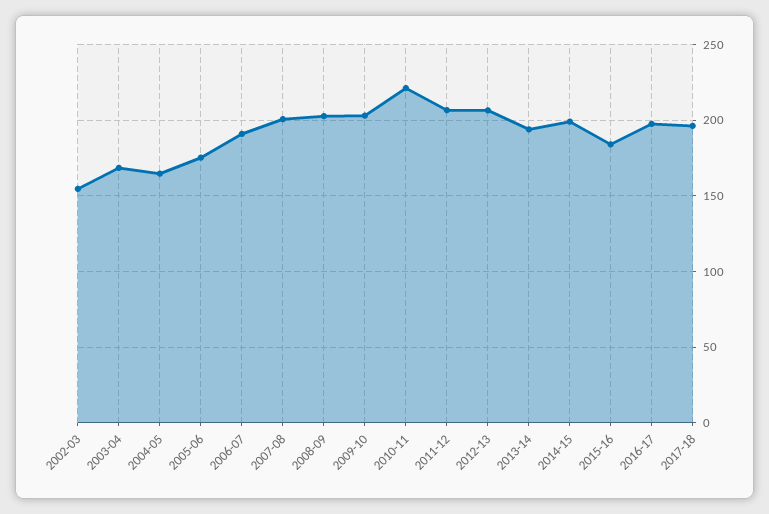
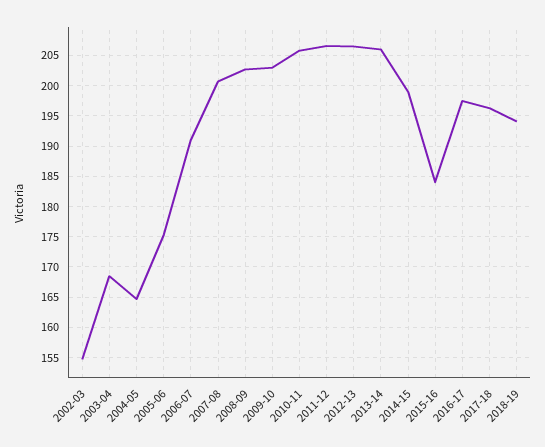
2010-11: 220 -> 206
2013-14: 195 -> 206
2018-19: none -> 194

